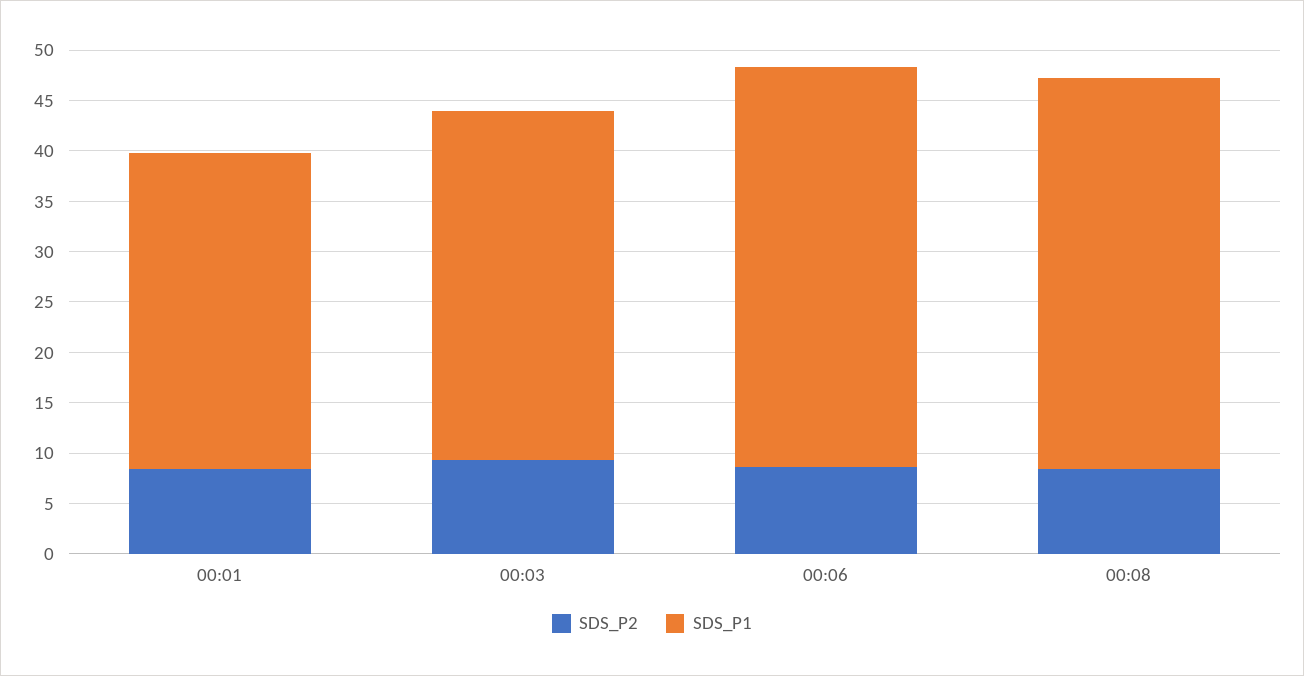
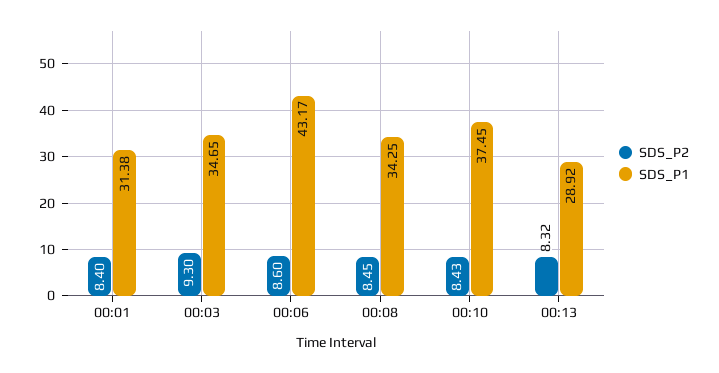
SDS_P1, 00:06: 40 -> 43.17
SDS_P1, 00:08: 39 -> 34.25
SDS_P2, 00:10: none -> 8.43
SDS_P1, 00:10: none -> 37.45
SDS_P2, 00:13: none -> 8.32
SDS_P1, 00:13: none -> 28.92

